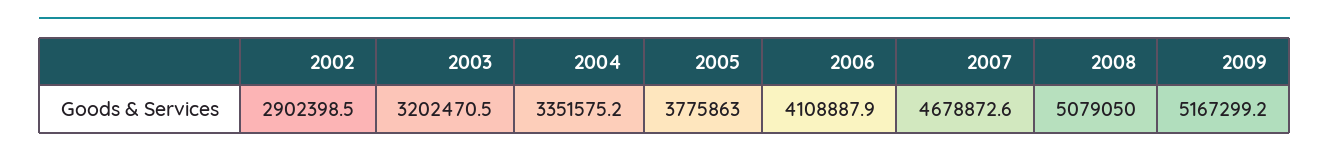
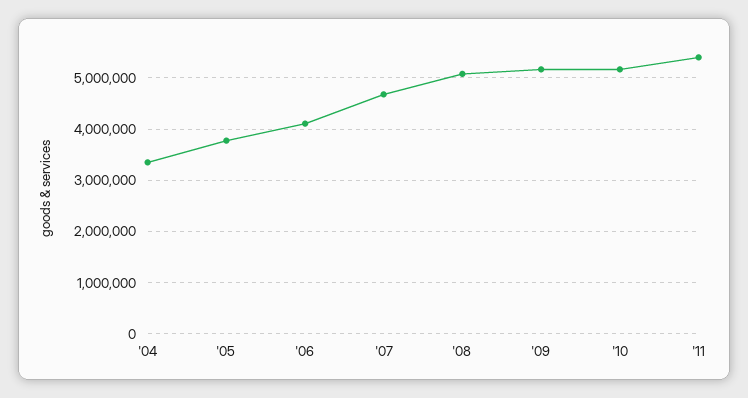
2002: 2902398.5 -> none
2003: 3202470.5 -> none
'10: none -> 5200000
'11: none -> 5400000

